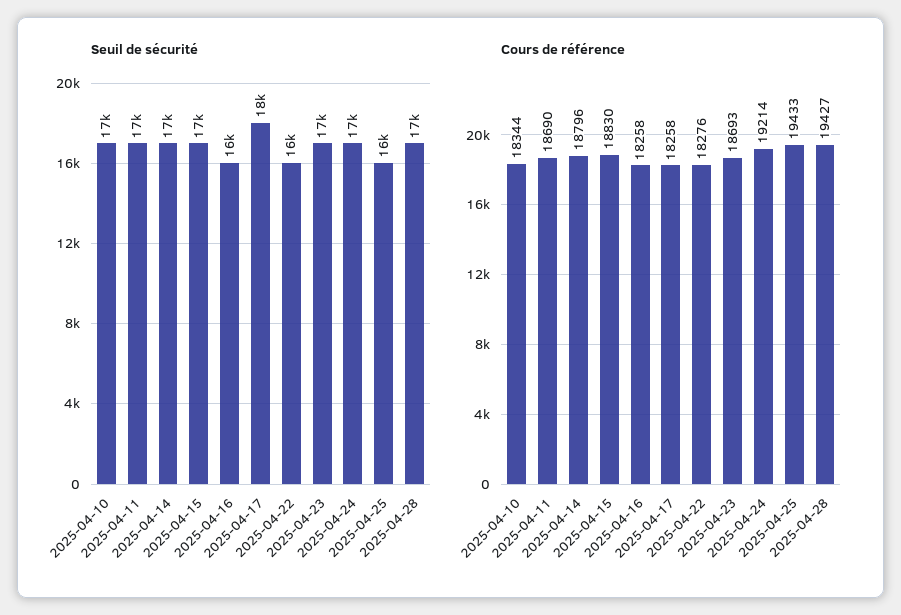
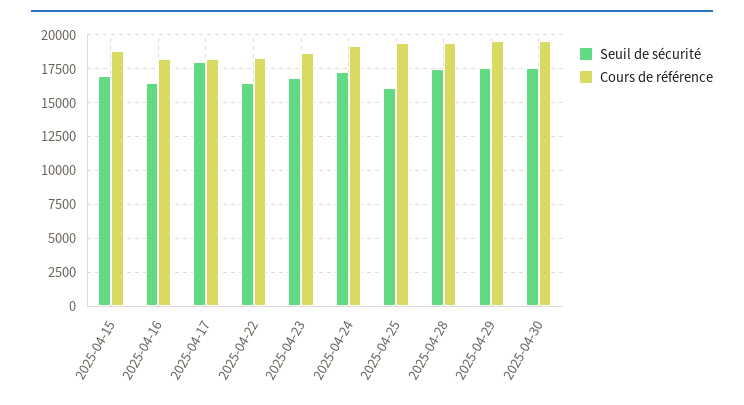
Seuil de sécurité, 2025-04-10: 17000 -> none
Seuil de sécurité, 2025-04-11: 17000 -> none
Seuil de sécurité, 2025-04-14: 17000 -> none
Cours de référence, 2025-04-10: 18344 -> none
Cours de référence, 2025-04-11: 18690 -> none
Cours de référence, 2025-04-14: 18796 -> none
Seuil de sécurité, 2025-04-29: none -> 17500
Cours de référence, 2025-04-29: none -> 19500
Seuil de sécurité, 2025-04-30: none -> 17500
Cours de référence, 2025-04-30: none -> 19500

